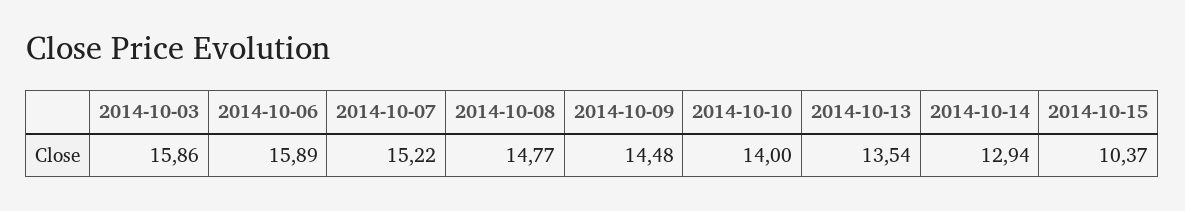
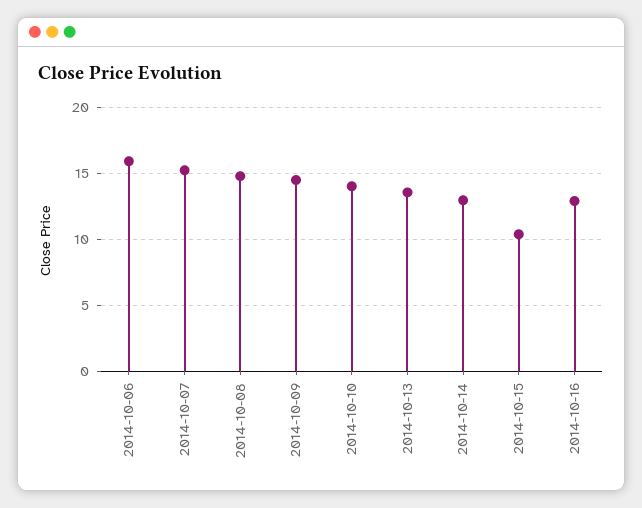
2014-10-03: 15.86 -> none
2014-10-16: none -> 13

